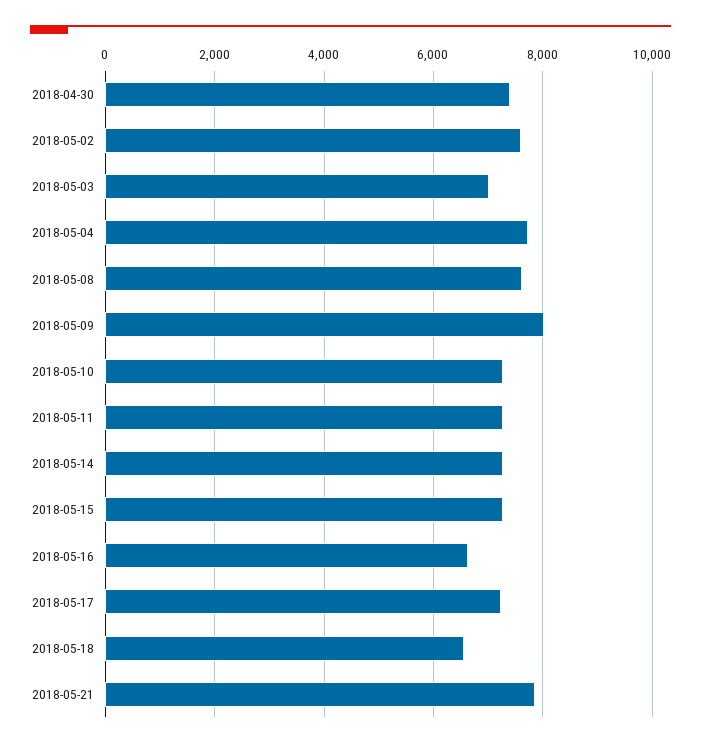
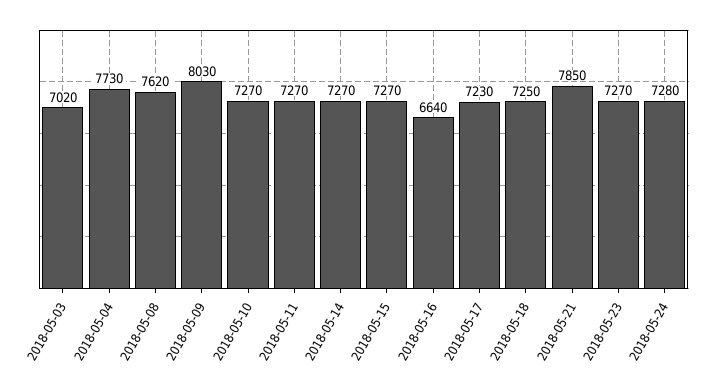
2018-04-30: 7400 -> none
2018-05-02: 7600 -> none
2018-05-18: 6600 -> 7250
2018-05-23: none -> 7270
2018-05-24: none -> 7280

